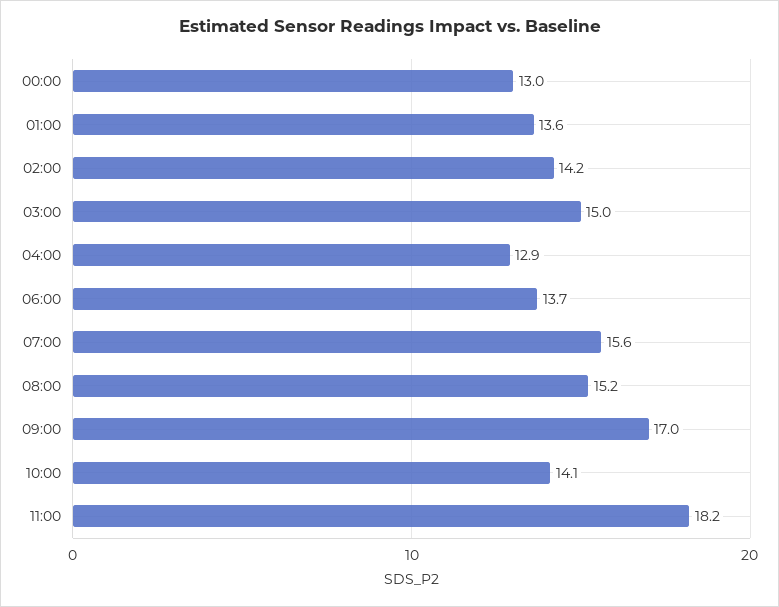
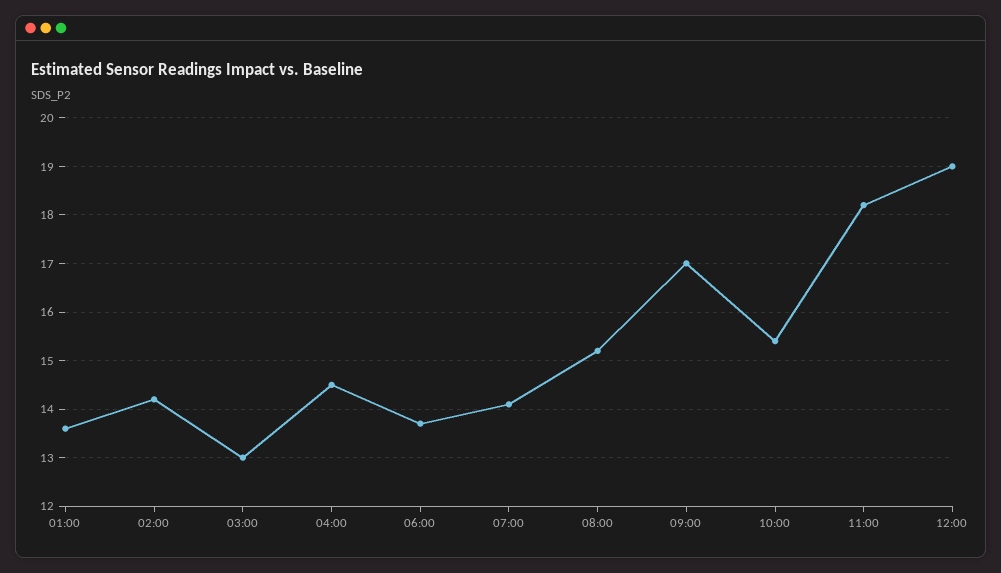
00:00: 13 -> none
03:00: 15 -> 13
04:00: 12.9 -> 14.5
07:00: 15.6 -> 14
10:00: 14.1 -> 15.5
12:00: none -> 19

